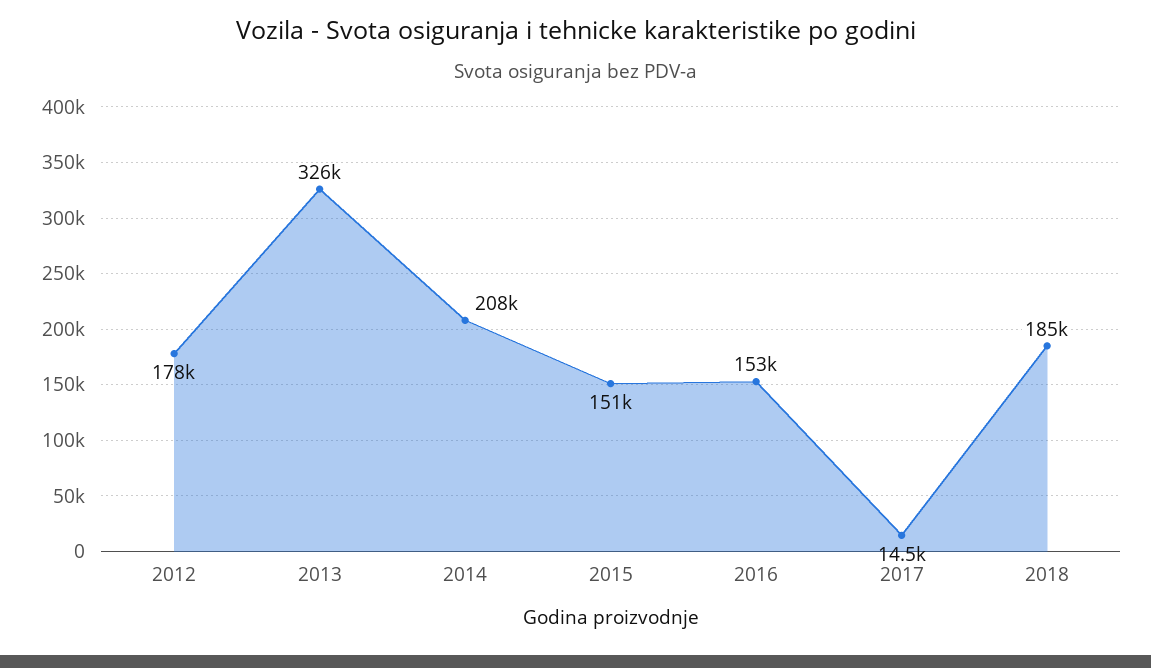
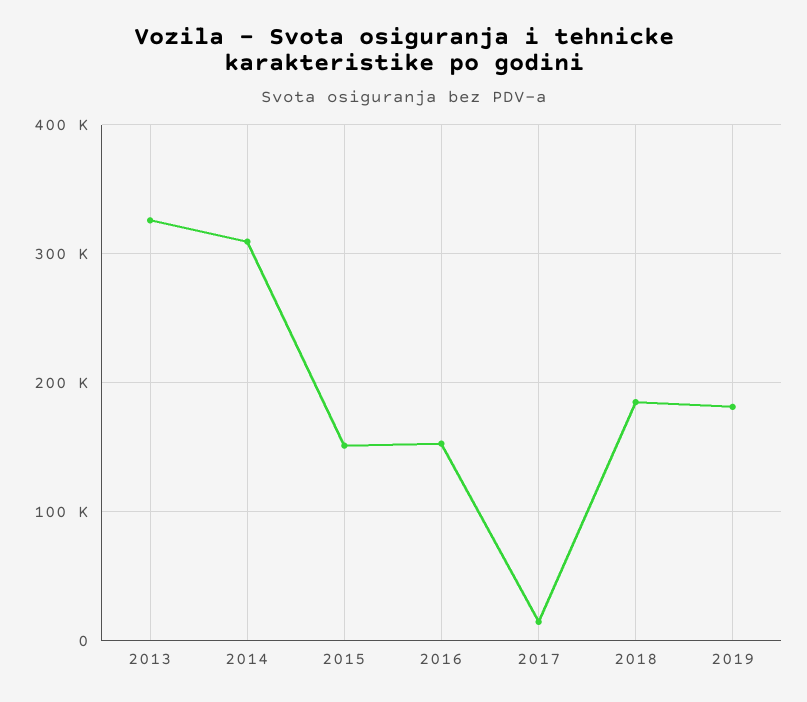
2012: 178000 -> none
2014: 208000 -> 310000
2019: none -> 180000

